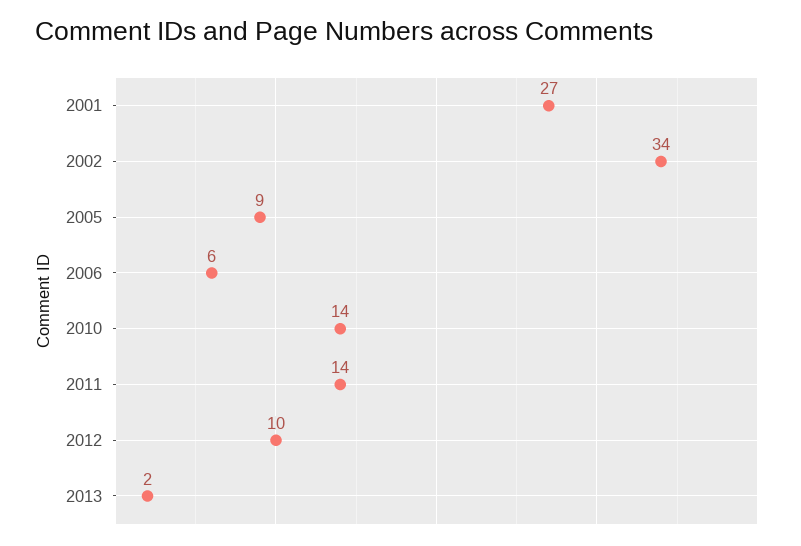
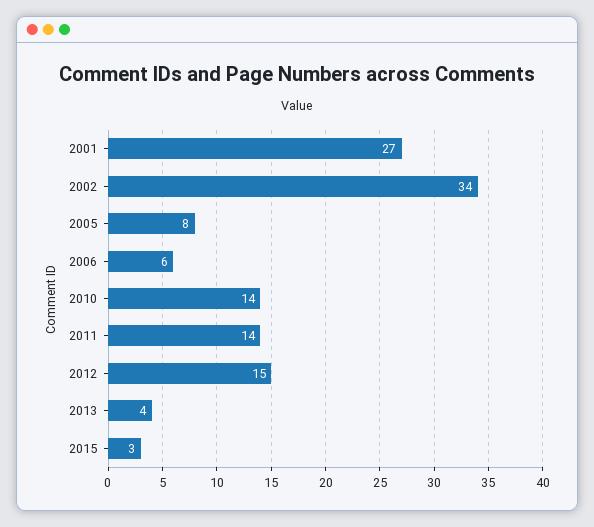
2005: 9 -> 8
2012: 10 -> 15
2013: 2 -> 4
2015: none -> 3

